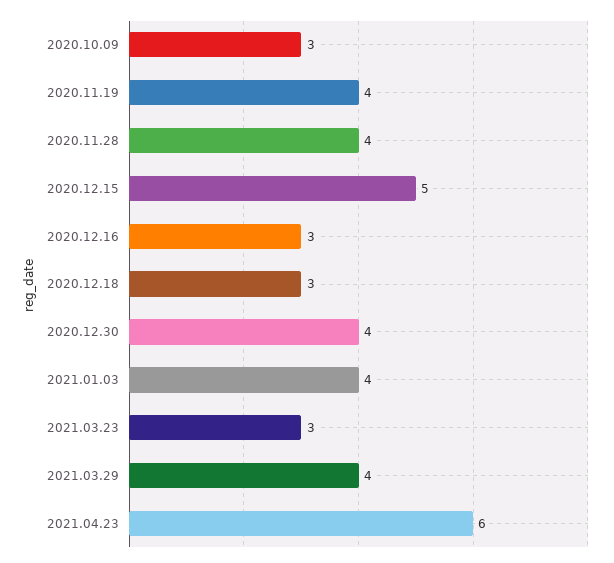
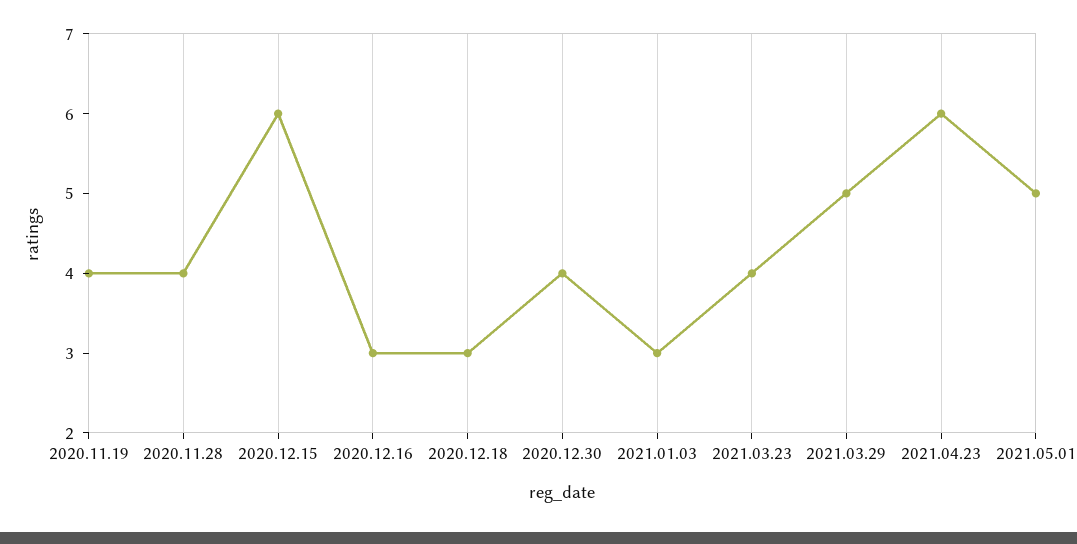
2020.10.09: 3 -> none
2020.12.15: 5 -> 6
2021.01.03: 4 -> 3
2021.03.23: 3 -> 4
2021.03.29: 4 -> 5
2021.05.01: none -> 5

